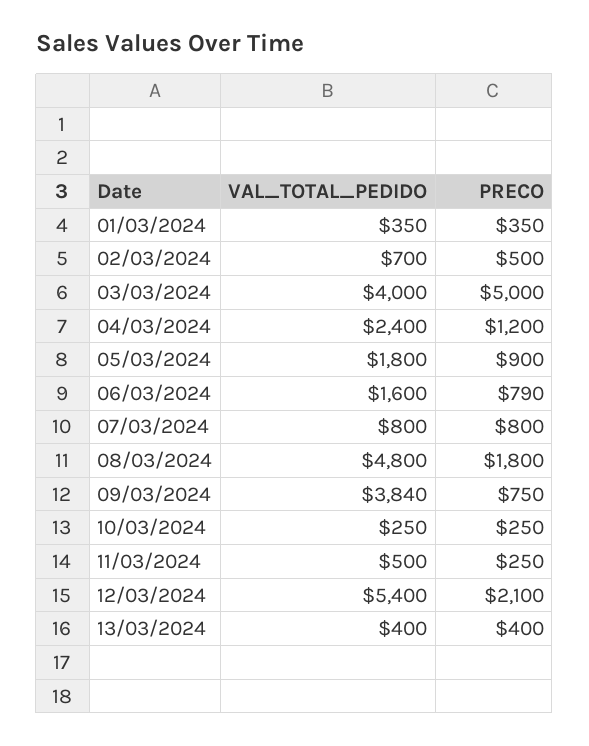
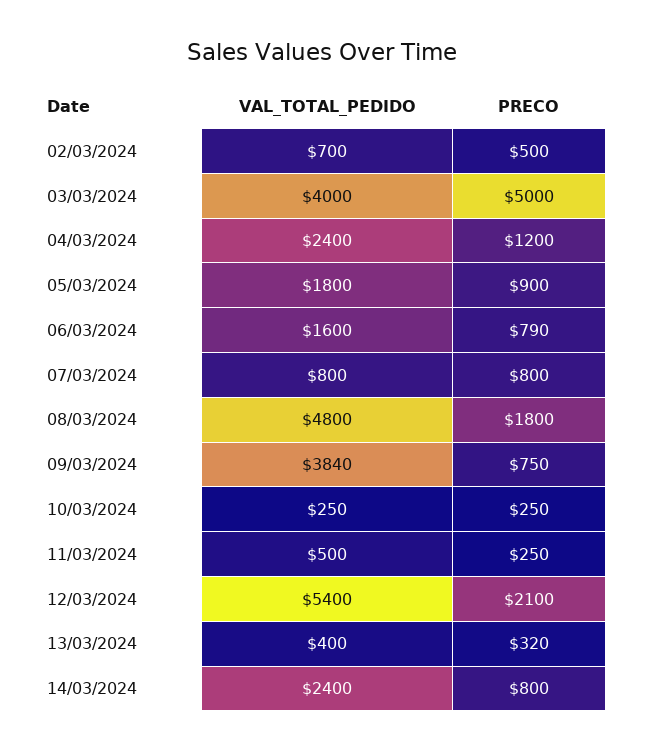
VAL_TOTAL_PEDIDO, 01/03/2024: 350 -> none
PRECO, 01/03/2024: 350 -> none
PRECO, 13/03/2024: 400 -> 320
VAL_TOTAL_PEDIDO, 14/03/2024: none -> 2400
PRECO, 14/03/2024: none -> 800

